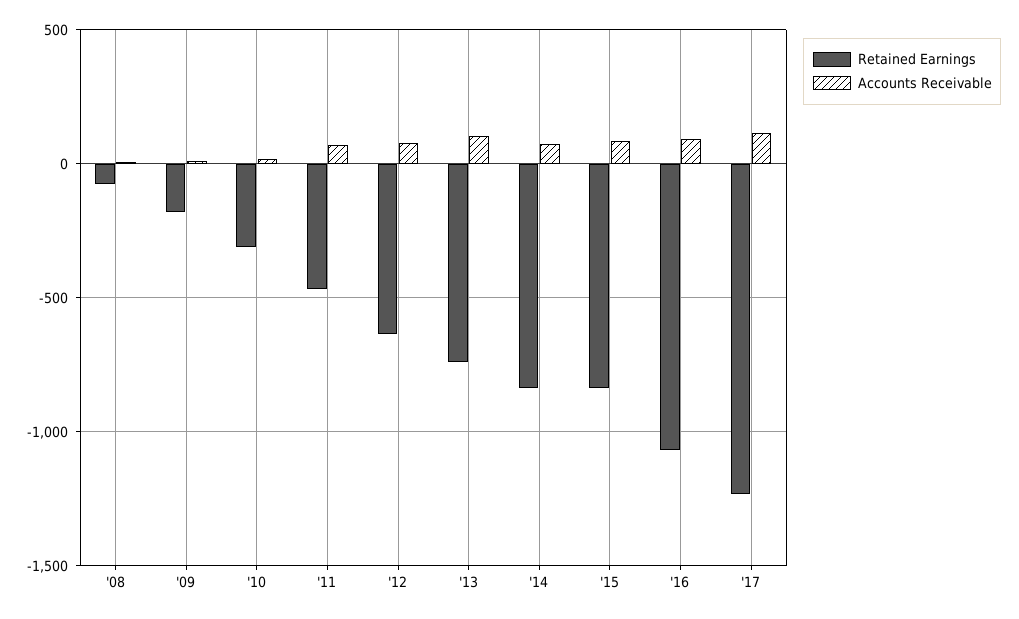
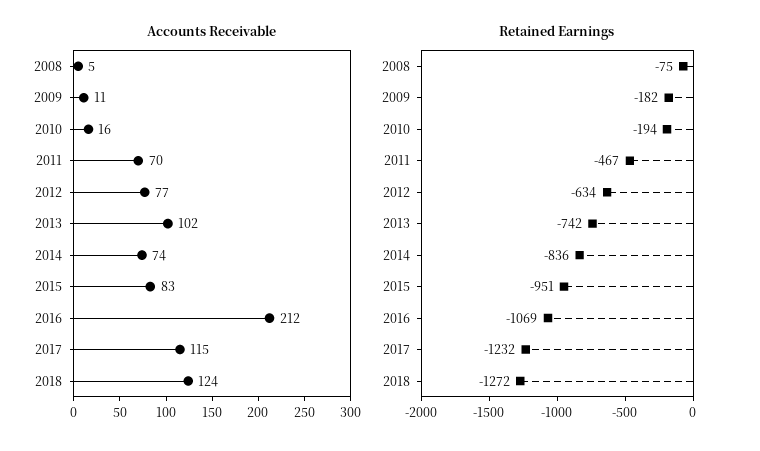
Retained Earnings, '10: -300 -> -194
Retained Earnings, '15: -850 -> -951
Accounts Receivable, '16: 100 -> 212
Accounts Receivable, 2018: none -> 124
Retained Earnings, 2018: none -> -1272

